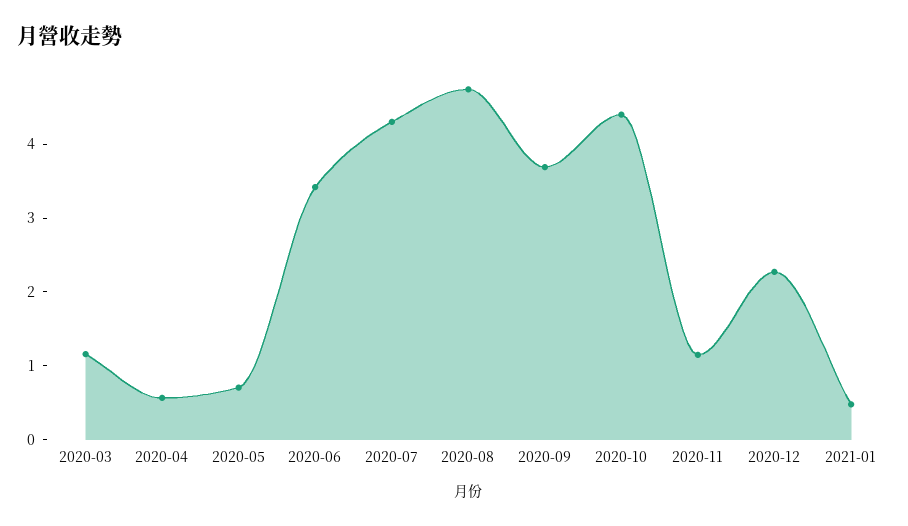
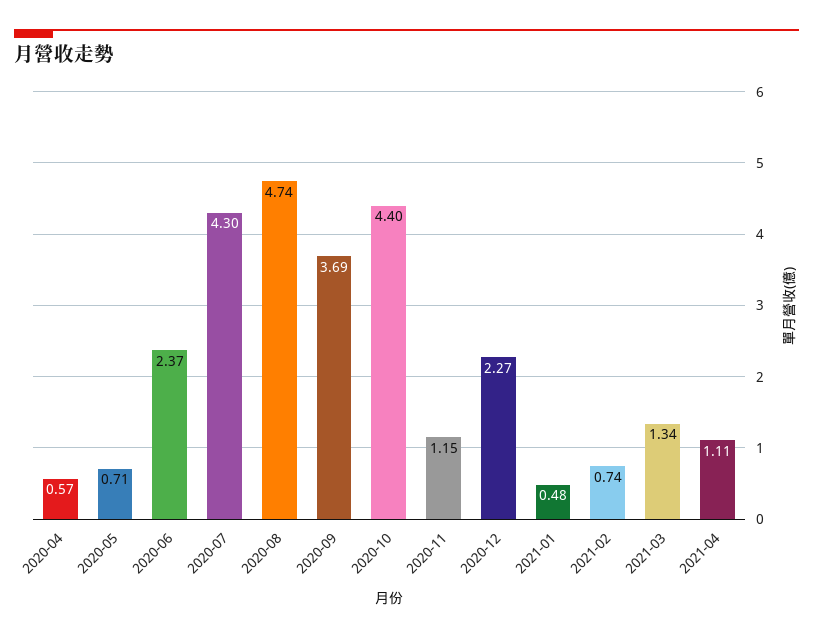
2020-03: 1.2 -> none
2020-06: 3.4 -> 2.37
2021-02: none -> 0.74
2021-03: none -> 1.34
2021-04: none -> 1.11

